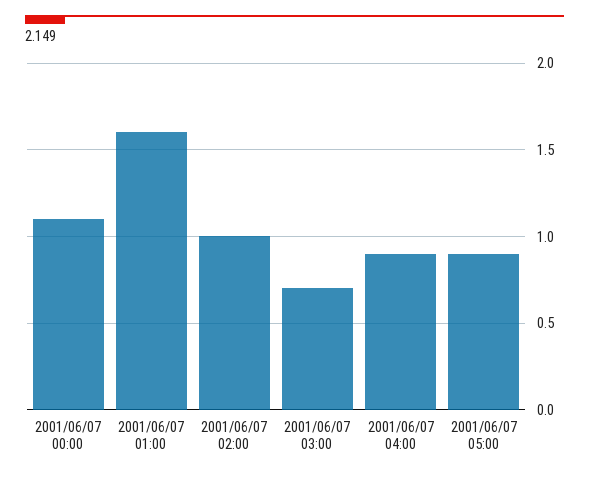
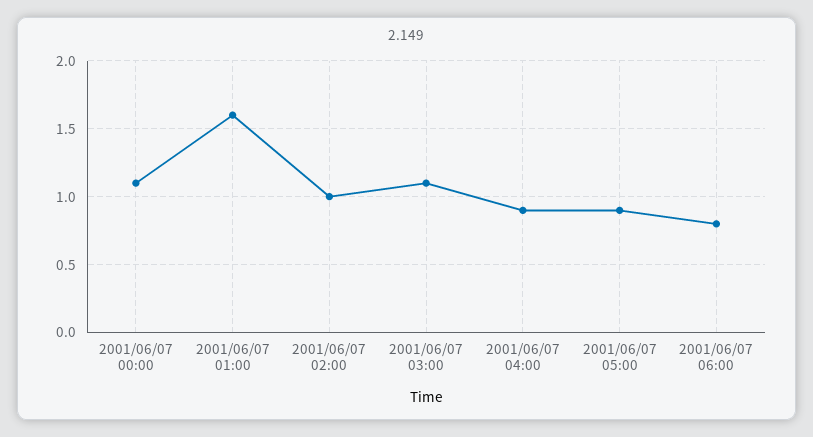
2001/06/07 03:00: 0.7 -> 1.1
2001/06/07 06:00: none -> 0.8

